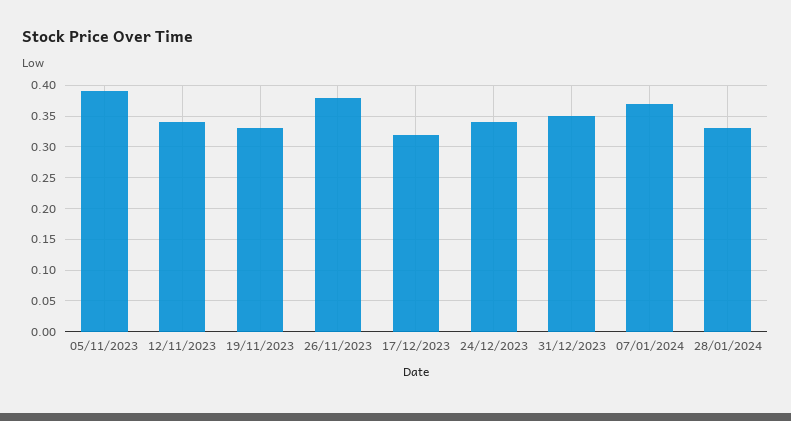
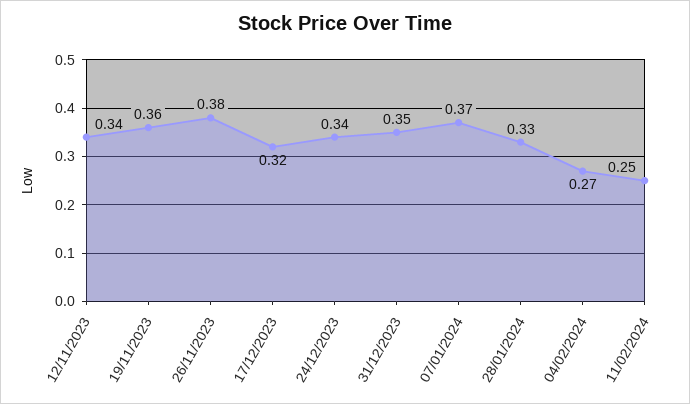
05/11/2023: 0.39 -> none
19/11/2023: 0.33 -> 0.36
04/02/2024: none -> 0.27
11/02/2024: none -> 0.25

